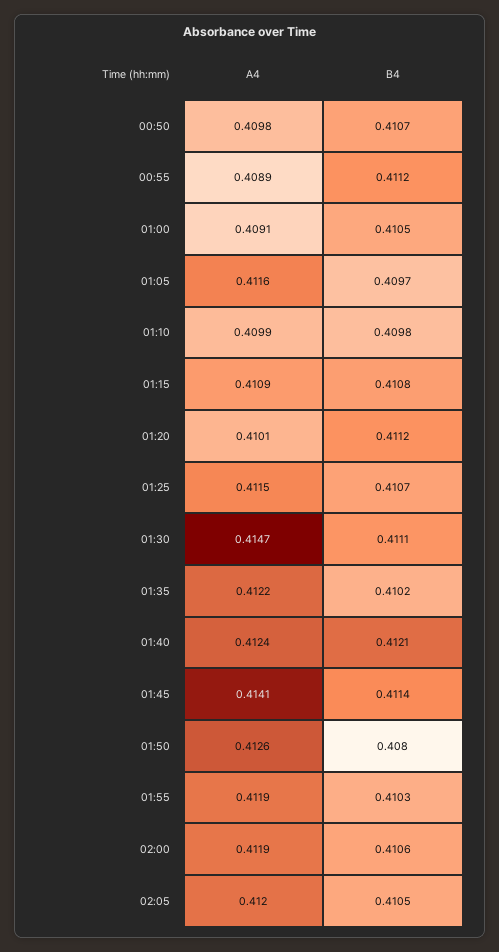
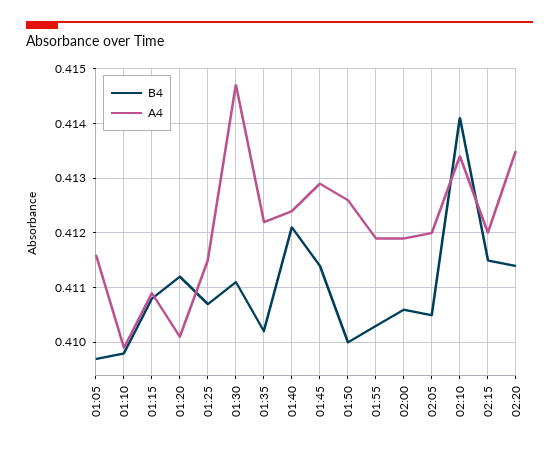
A4, 00:50: 0.4098 -> none
B4, 00:50: 0.4107 -> none
A4, 00:55: 0.4089 -> none
B4, 00:55: 0.4112 -> none
A4, 01:00: 0.4091 -> none
B4, 01:00: 0.4105 -> none
A4, 01:45: 0.4141 -> 0.413
B4, 01:50: 0.408 -> 0.41
B4, 02:10: none -> 0.414
A4, 02:10: none -> 0.4135
B4, 02:15: none -> 0.4115
A4, 02:15: none -> 0.412
B4, 02:20: none -> 0.4115
A4, 02:20: none -> 0.4135

